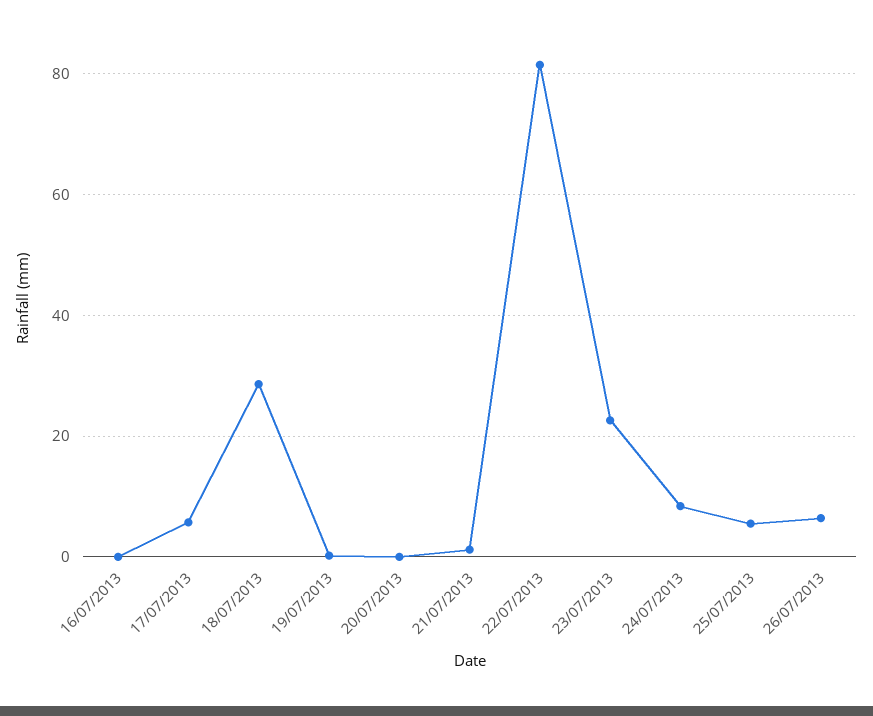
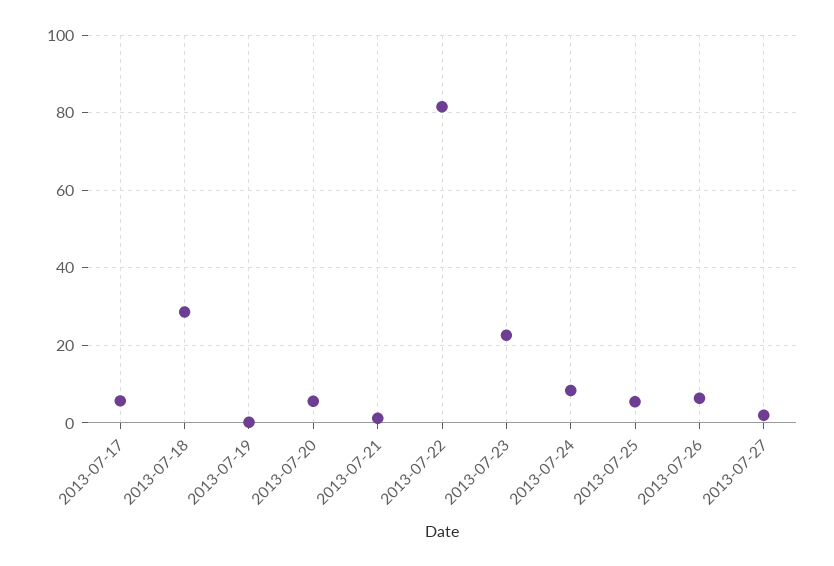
16/07/2013: 0 -> none
20/07/2013: 0 -> 6
2013-07-27: none -> 2

